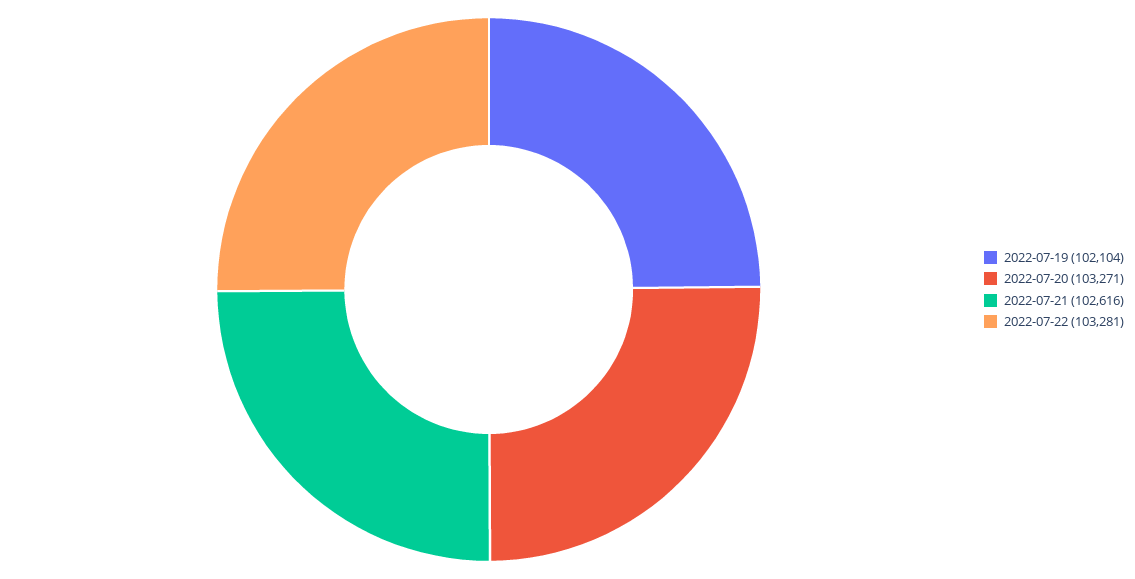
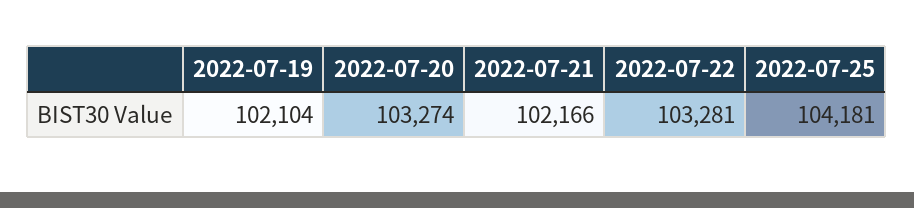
2022-07-20: 103271 -> 103274
2022-07-21: 102616 -> 102166
2022-07-25: none -> 104181

